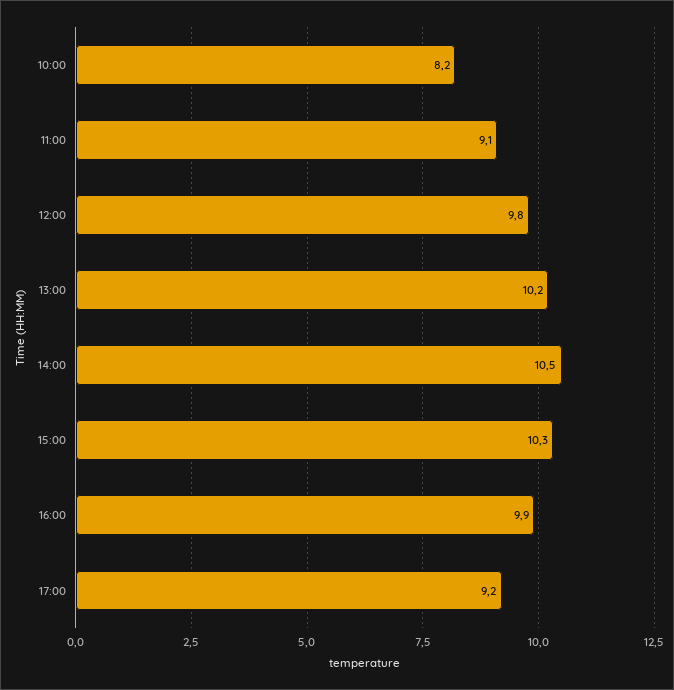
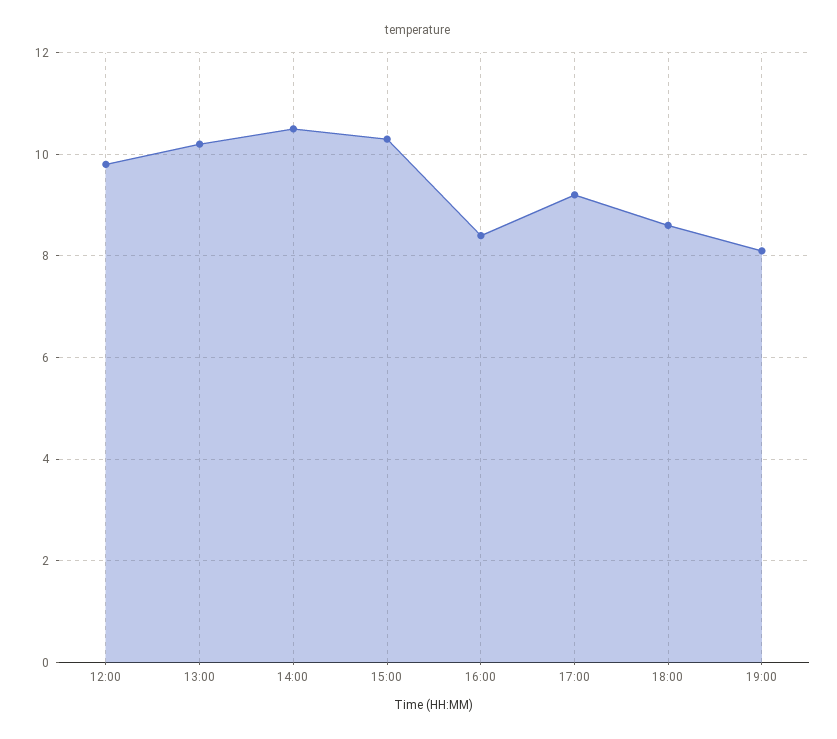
10:00: 8.2 -> none
11:00: 9.1 -> none
16:00: 9.9 -> 8.5
18:00: none -> 8.5
19:00: none -> 8

